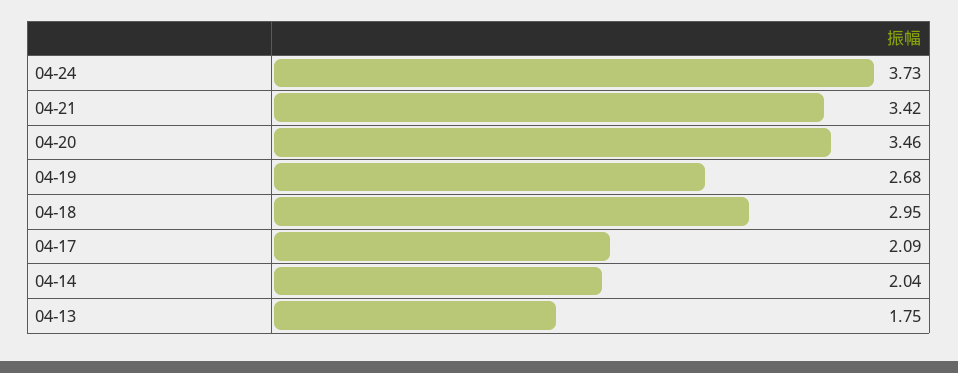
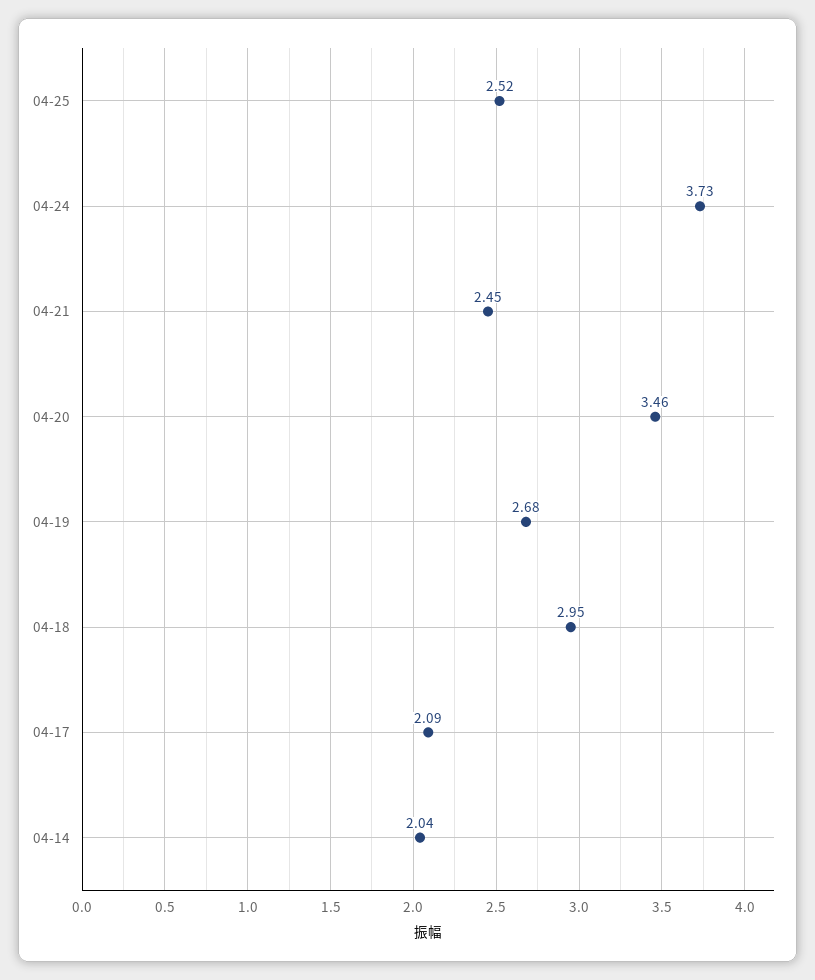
04-21: 3.42 -> 2.45
04-13: 1.75 -> none
04-25: none -> 2.52

